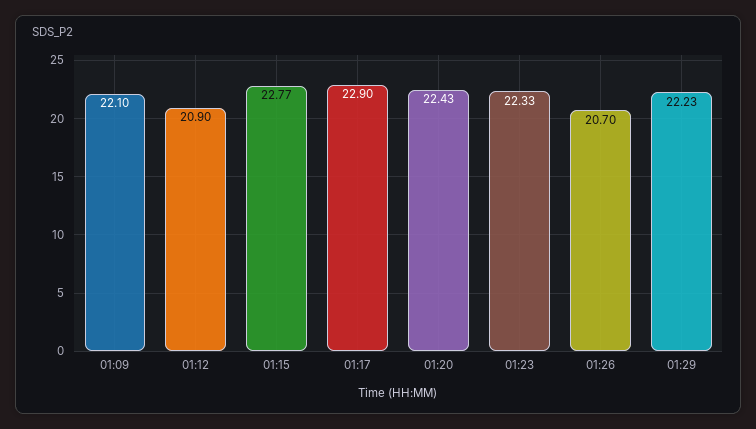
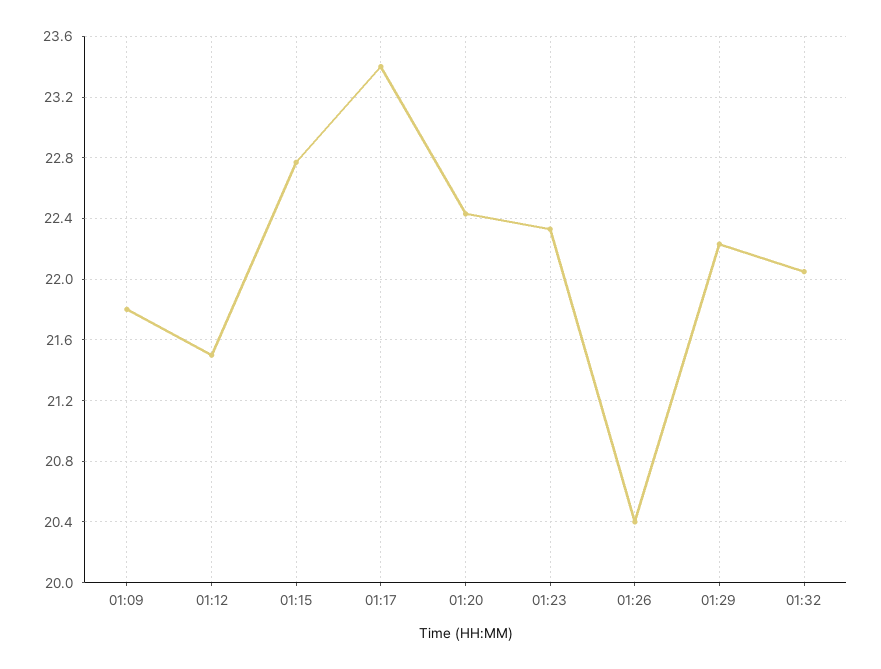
01:09: 22.1 -> 21.8
01:12: 20.9 -> 21.5
01:17: 22.9 -> 23.4
01:26: 20.7 -> 20.4
01:32: none -> 22.05

